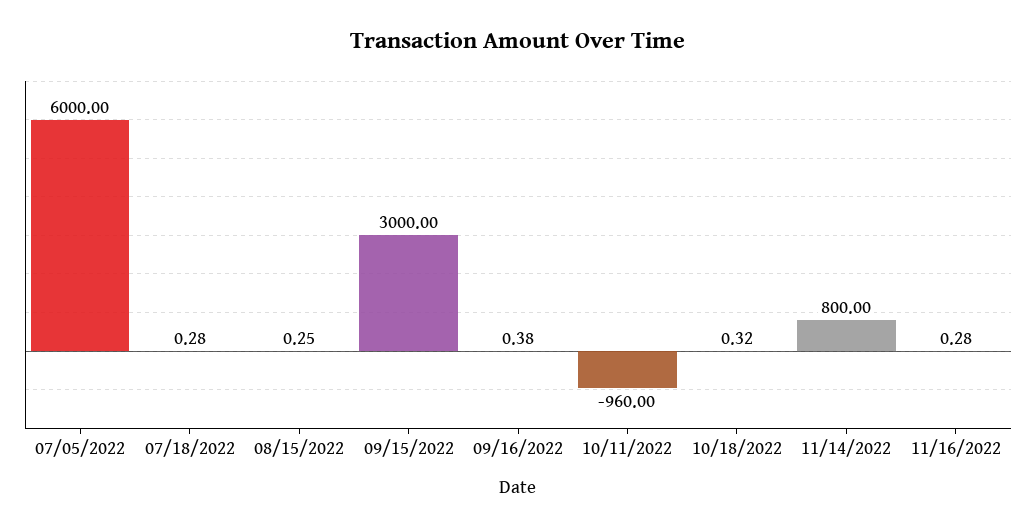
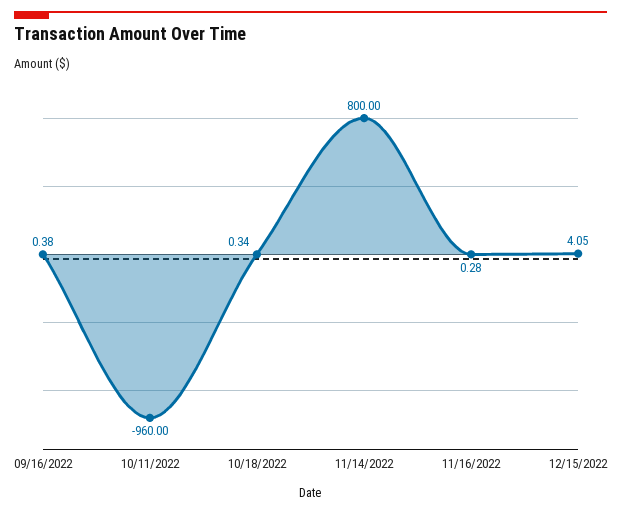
07/05/2022: 6000 -> none
07/18/2022: 0.28 -> none
08/15/2022: 0.25 -> none
09/15/2022: 3000 -> none
10/18/2022: 0.32 -> 0.34
12/15/2022: none -> 4.05

